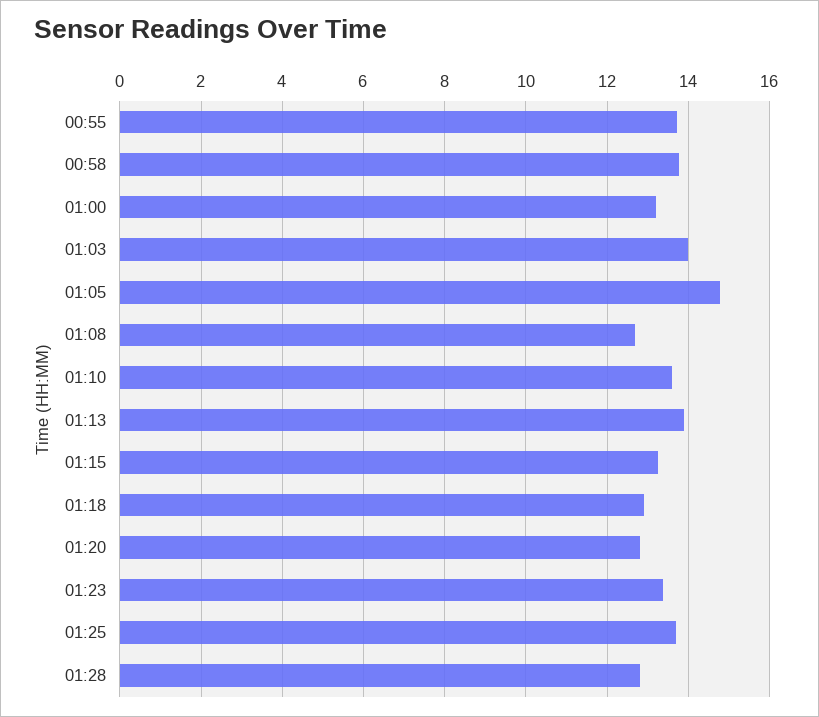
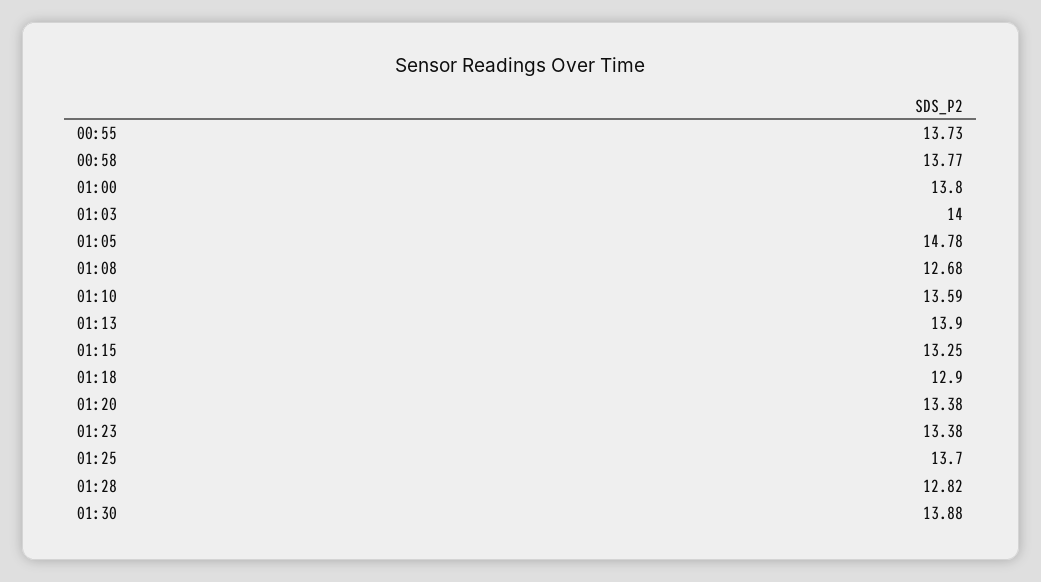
01:00: 13.2 -> 13.8
01:20: 12.8 -> 13.38
01:30: none -> 13.88

